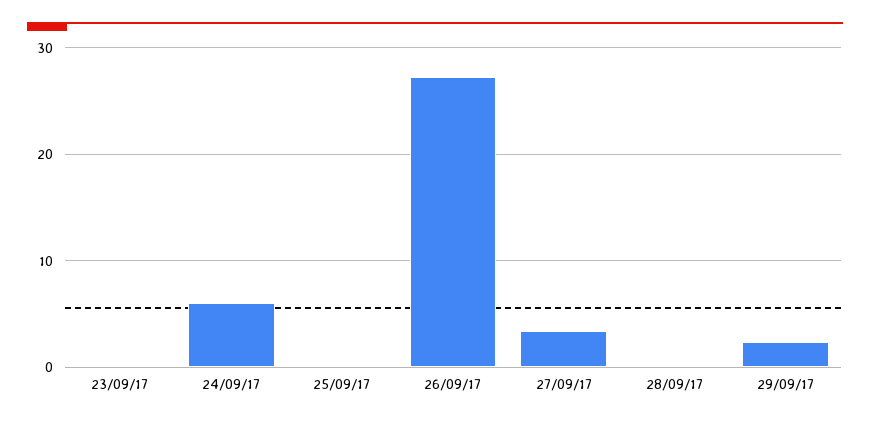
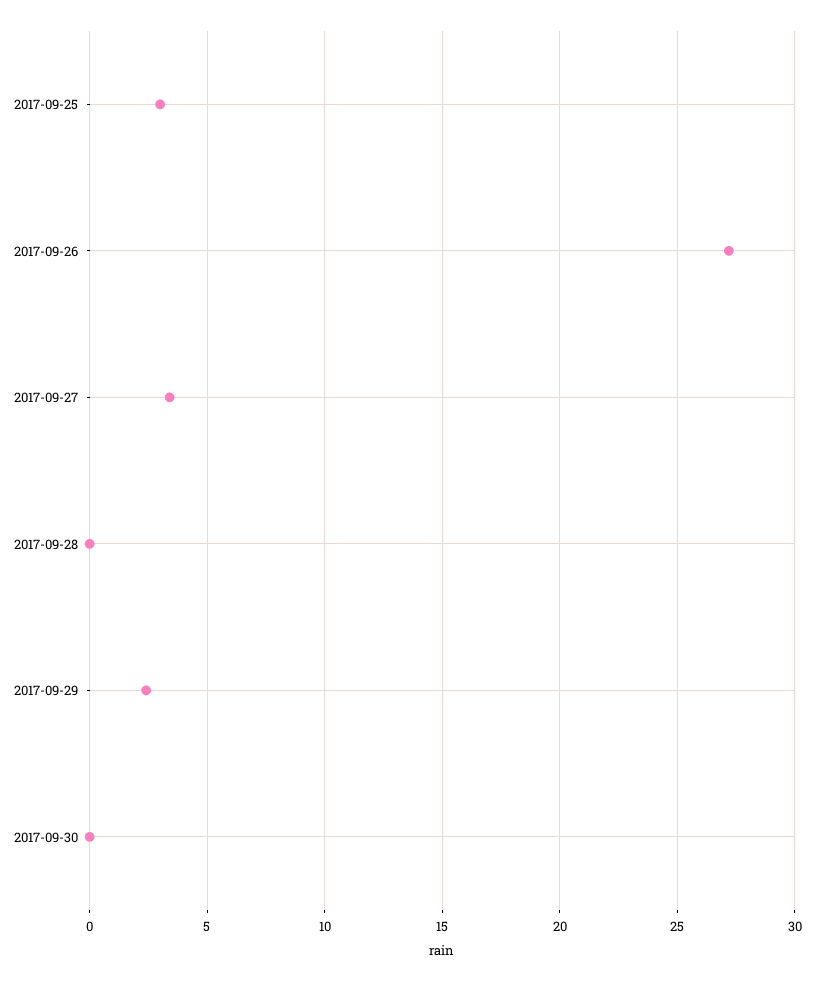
23/09/17: 0 -> none
24/09/17: 6 -> none
25/09/17: 0 -> 3
2017-09-30: none -> 0

